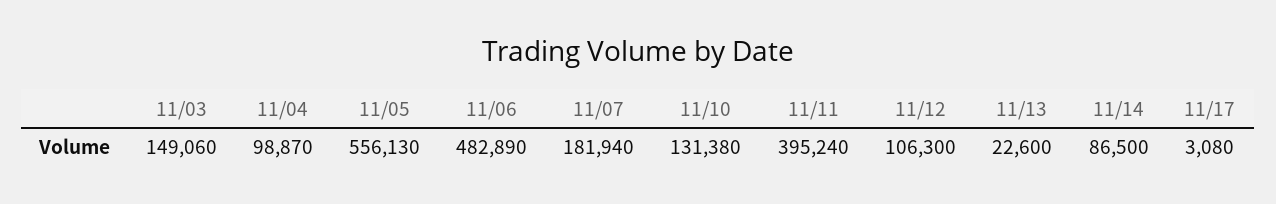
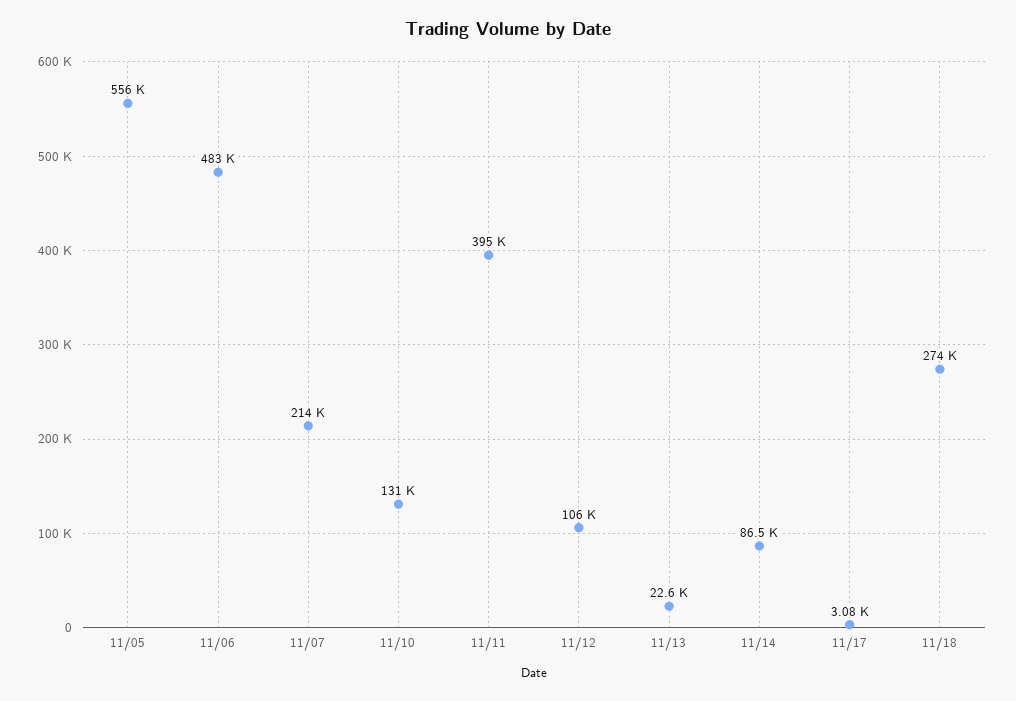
11/03: 149060 -> none
11/04: 98870 -> none
11/07: 181940 -> 214000
11/18: none -> 274000

